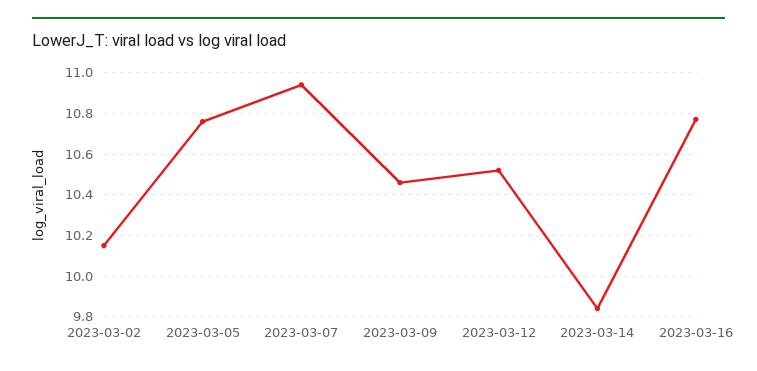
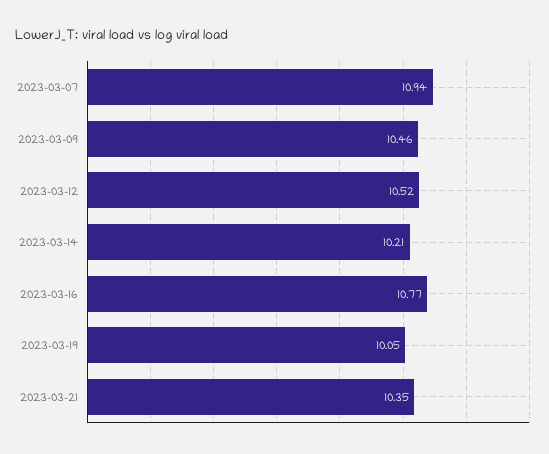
2023-03-02: 10.15 -> none
2023-03-05: 10.75 -> none
2023-03-14: 9.85 -> 10.21
2023-03-19: none -> 10.05
2023-03-21: none -> 10.35

